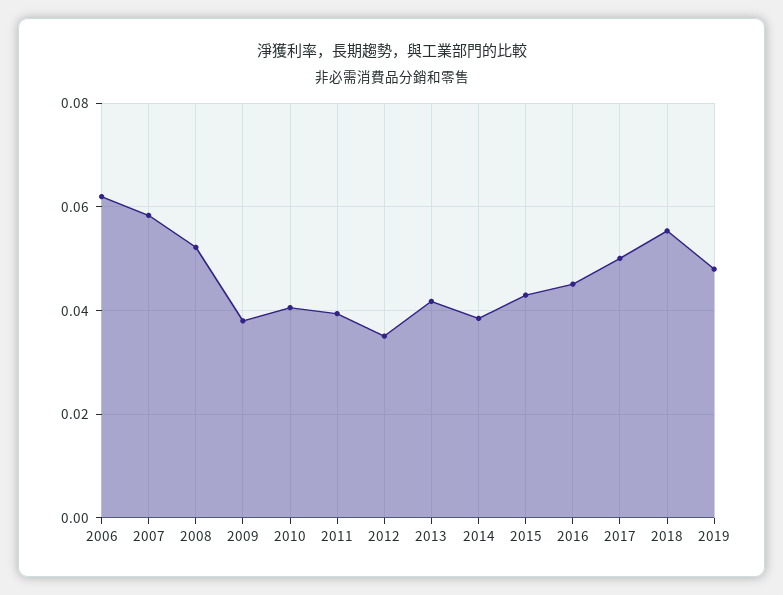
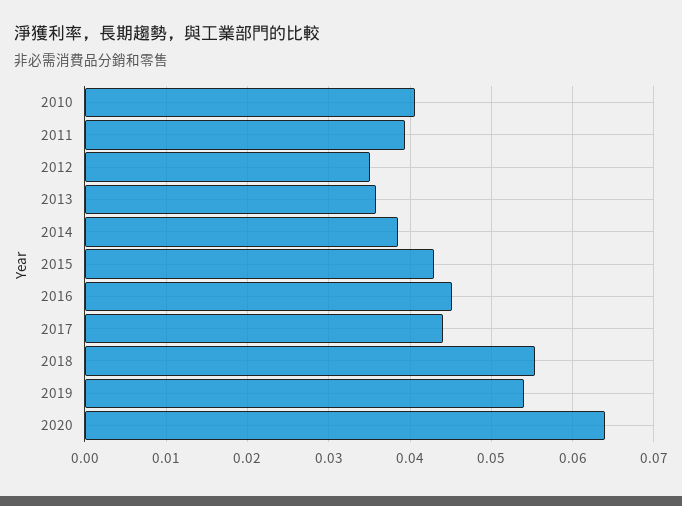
2006: 0.062 -> none
2007: 0.058 -> none
2008: 0.052 -> none
2009: 0.038 -> none
2013: 0.042 -> 0.036
2017: 0.05 -> 0.044
2019: 0.048 -> 0.054
2020: none -> 0.064

